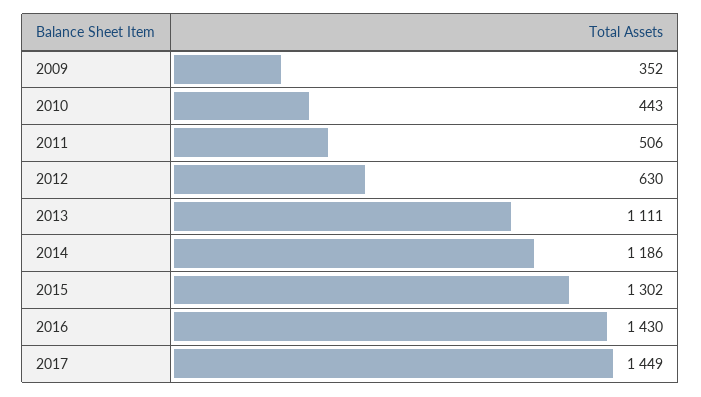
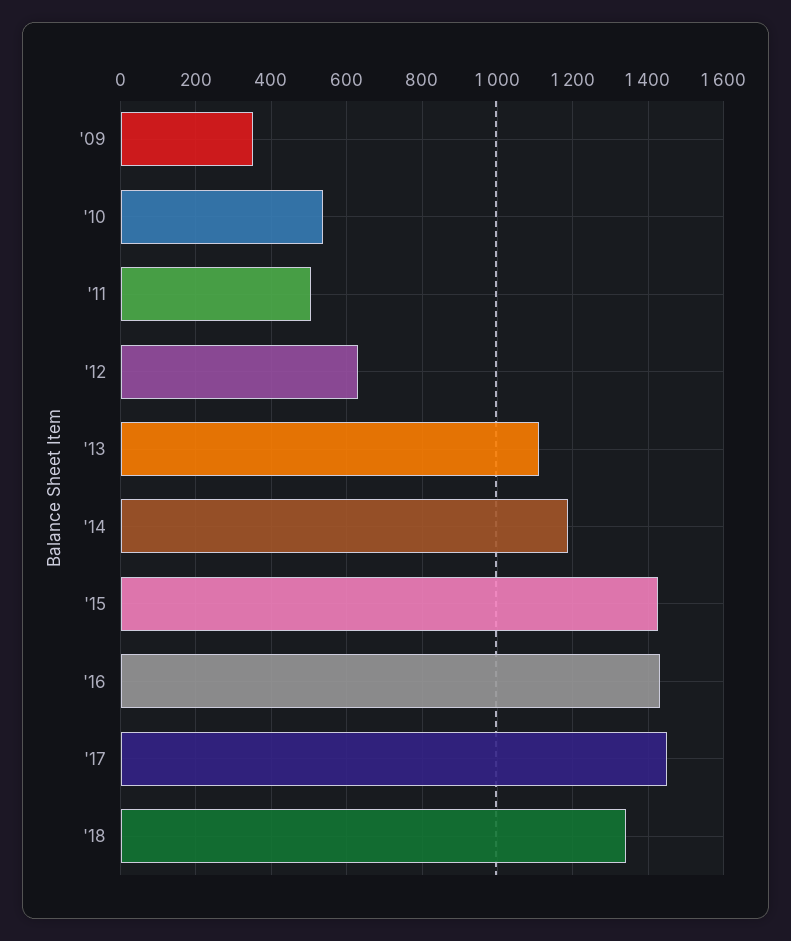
2010: 443 -> 540
2015: 1302 -> 1420
'18: none -> 1340

